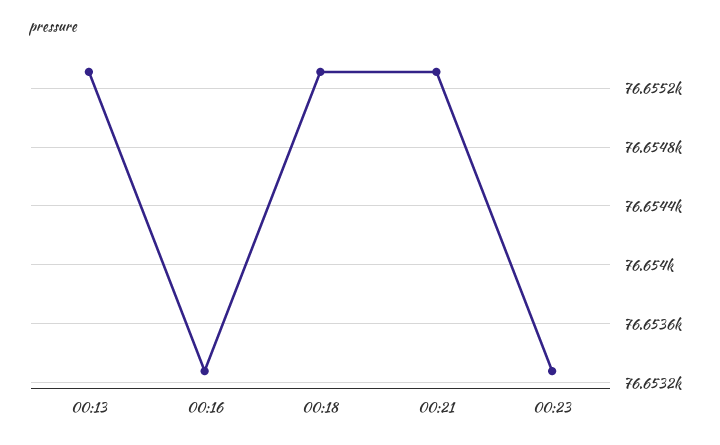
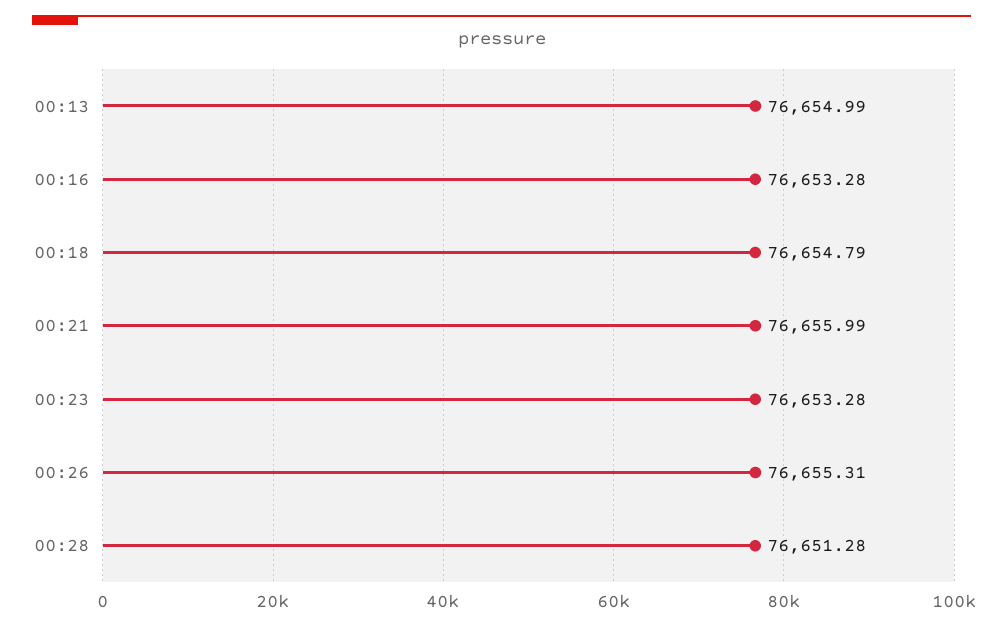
00:13: 76655.3 -> 76654.99
00:18: 76655.3 -> 76654.79
00:21: 76655.3 -> 76655.99
00:26: none -> 76655.31
00:28: none -> 76651.28

